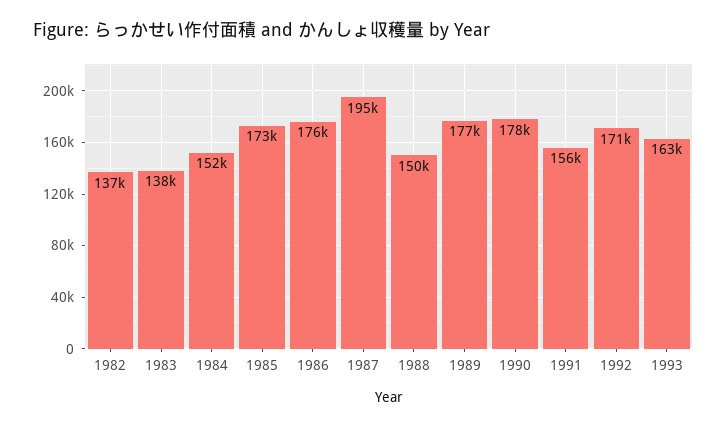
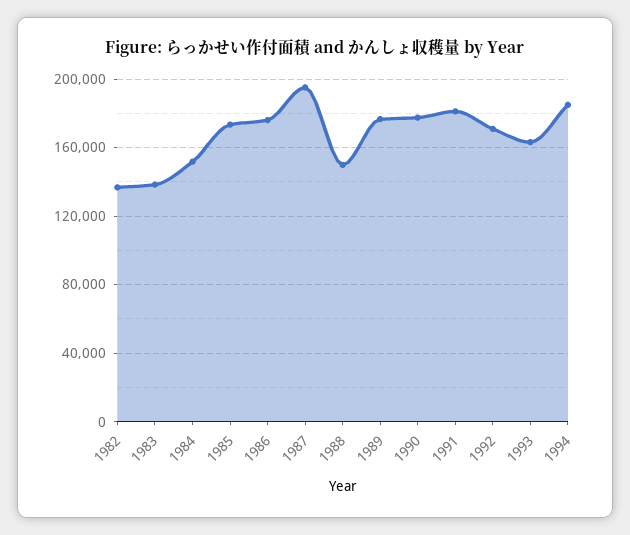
1991: 156000 -> 180000
1994: none -> 185000

